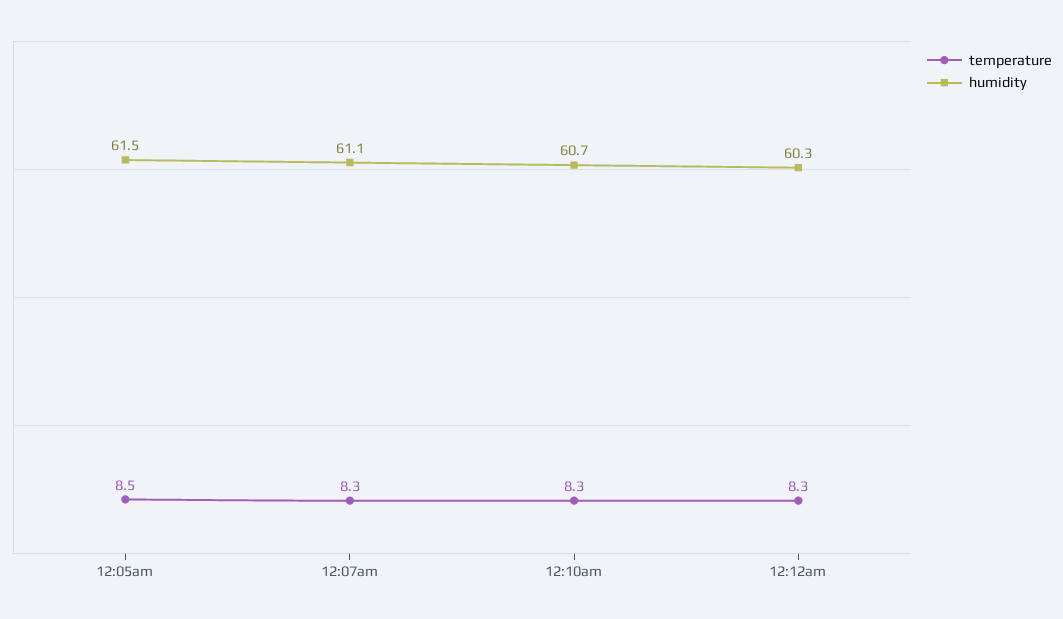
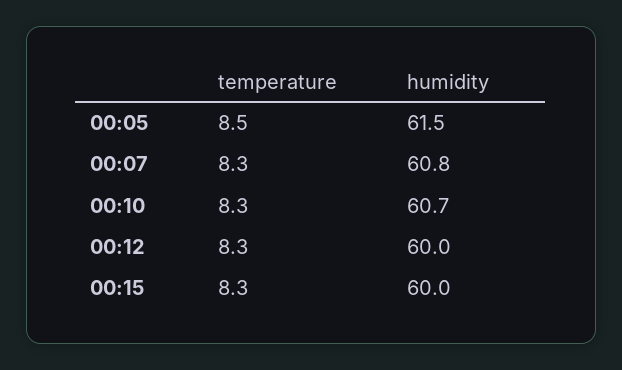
humidity, 12:07am: 61.1 -> 60.8
humidity, 12:12am: 60.3 -> 60
temperature, 00:15: none -> 8.3
humidity, 00:15: none -> 60

